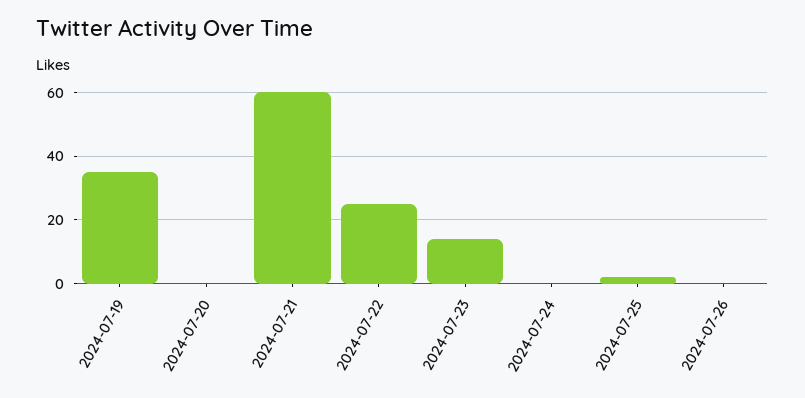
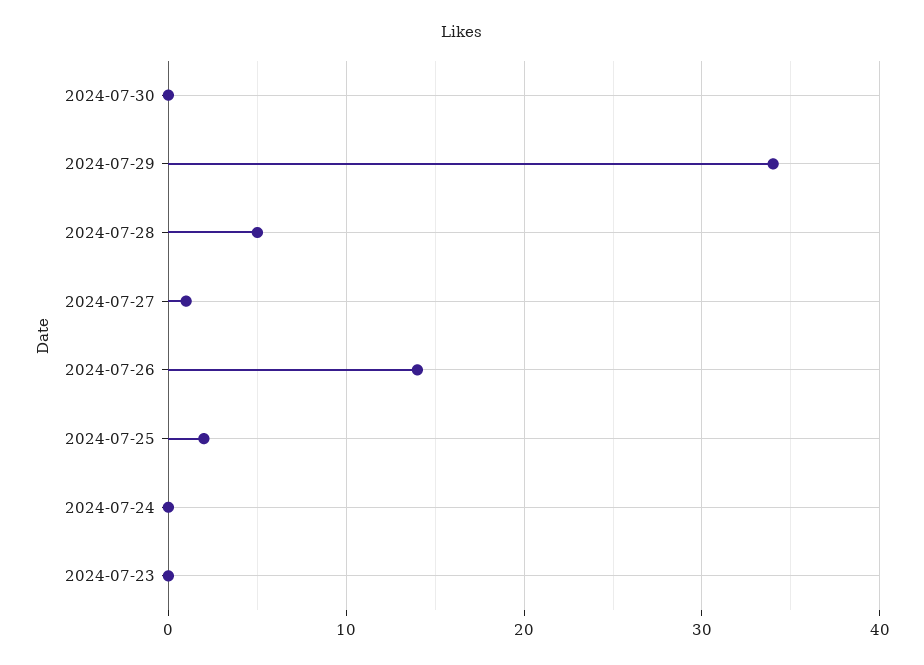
2024-07-19: 35 -> none
2024-07-20: 0 -> none
2024-07-21: 60 -> none
2024-07-22: 25 -> none
2024-07-23: 15 -> 0
2024-07-26: 0 -> 14
2024-07-30: none -> 0
2024-07-29: none -> 34
2024-07-28: none -> 5
2024-07-27: none -> 1

